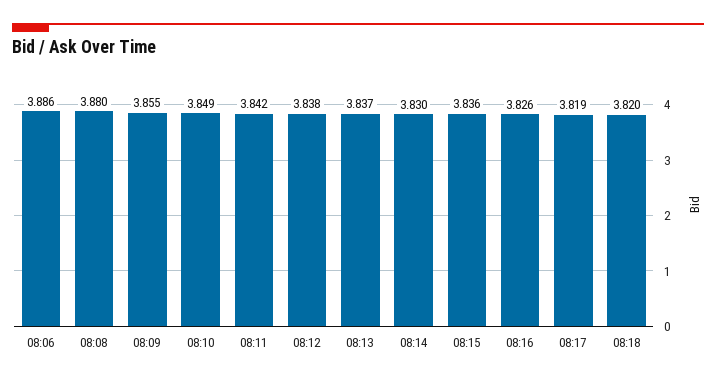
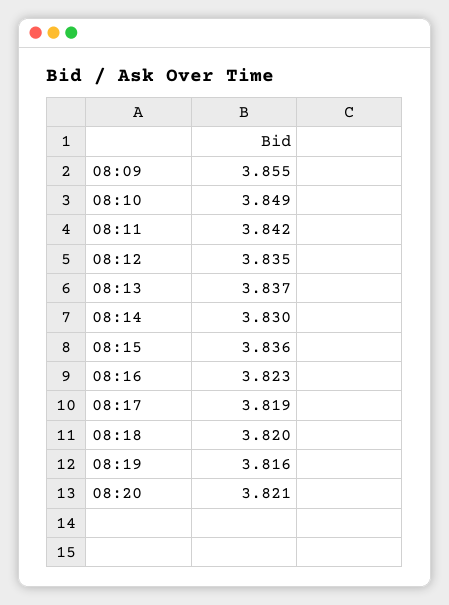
08:06: 3.886 -> none
08:08: 3.88 -> none
08:12: 3.838 -> 3.835
08:16: 3.826 -> 3.823
08:19: none -> 3.816
08:20: none -> 3.821

